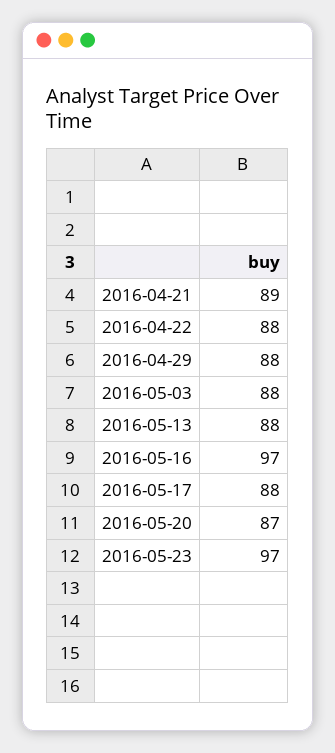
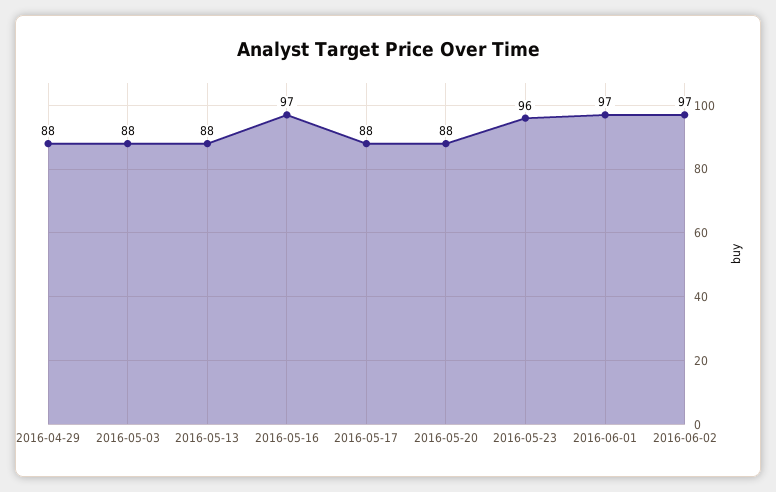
2016-04-21: 89 -> none
2016-04-22: 88 -> none
2016-05-20: 87 -> 88
2016-05-23: 97 -> 96
2016-06-01: none -> 97
2016-06-02: none -> 97

